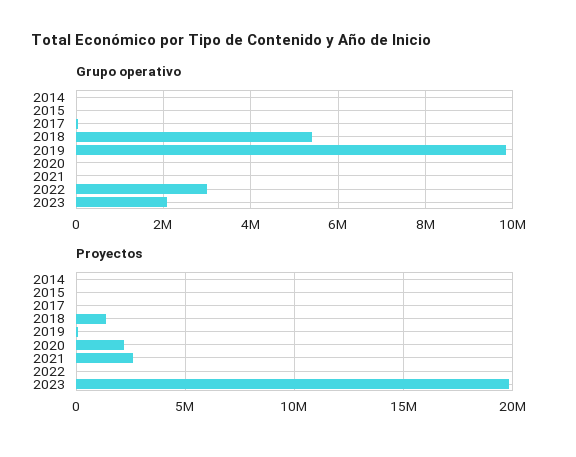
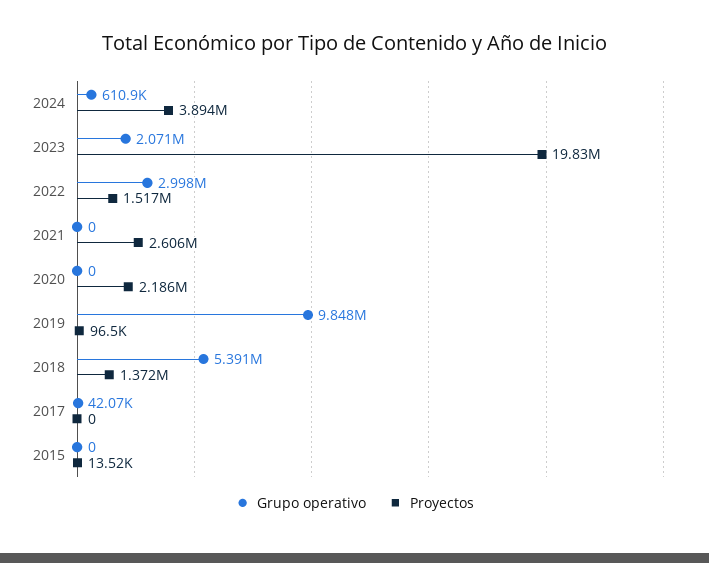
Grupo operativo, 2014: 0 -> none
Proyectos, 2014: 0 -> none
Proyectos, 2022: 0 -> 1517000
Grupo operativo, 2024: none -> 610900
Proyectos, 2024: none -> 3894000

